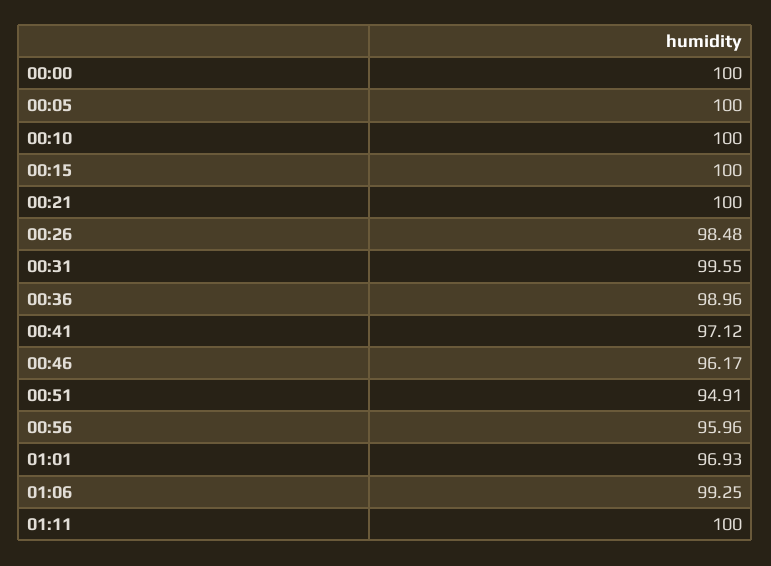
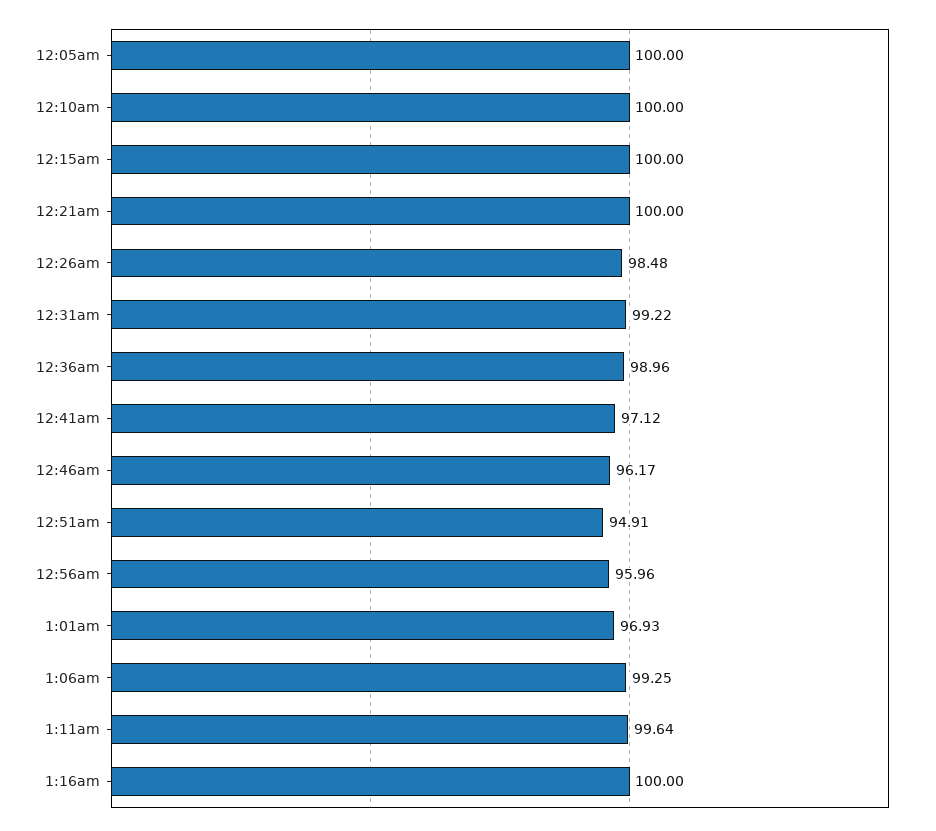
00:00: 100 -> none
00:31: 99.55 -> 99.22
01:11: 100 -> 99.64
1:16am: none -> 100

